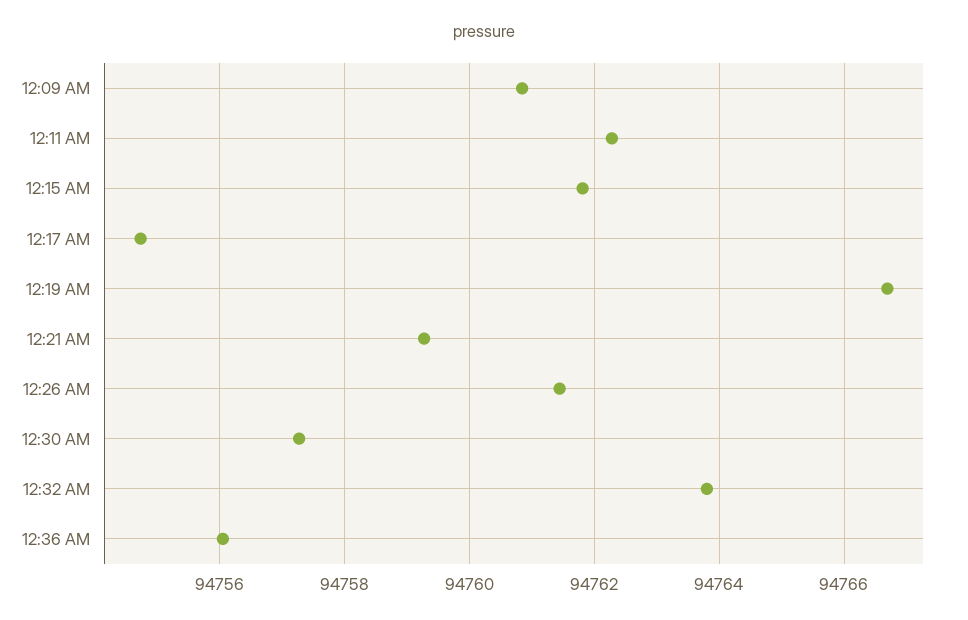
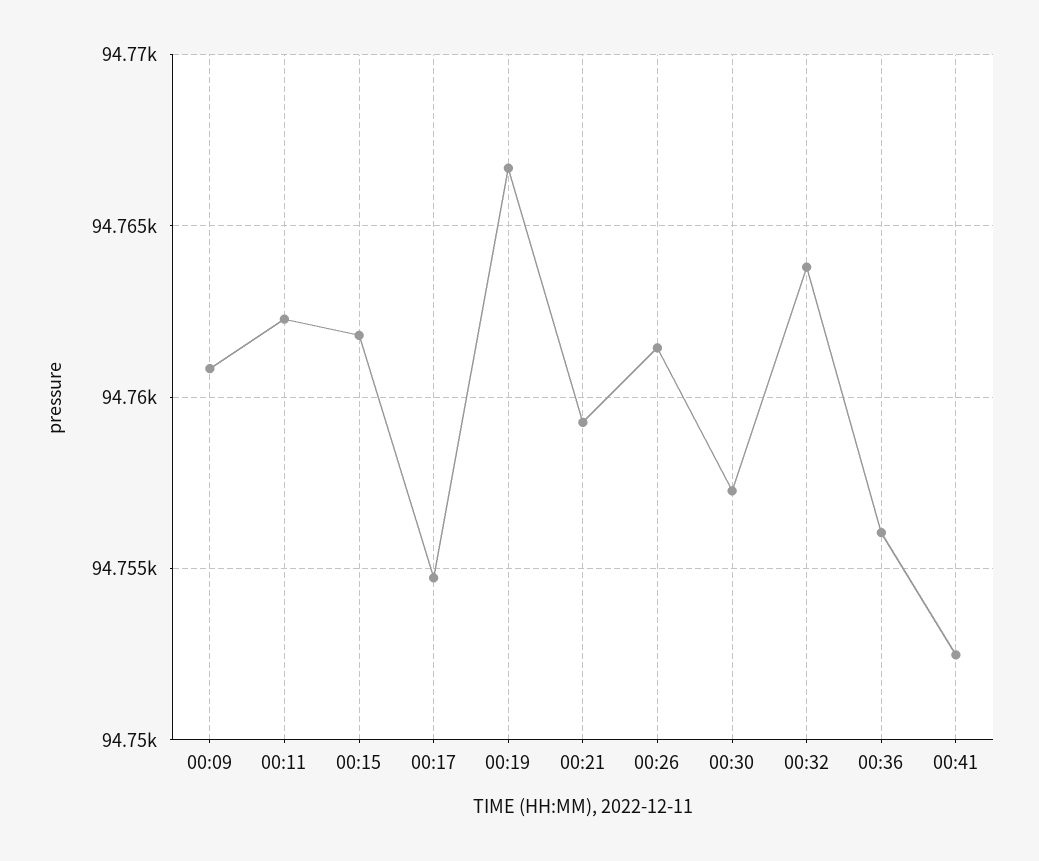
00:41: none -> 94752.5

